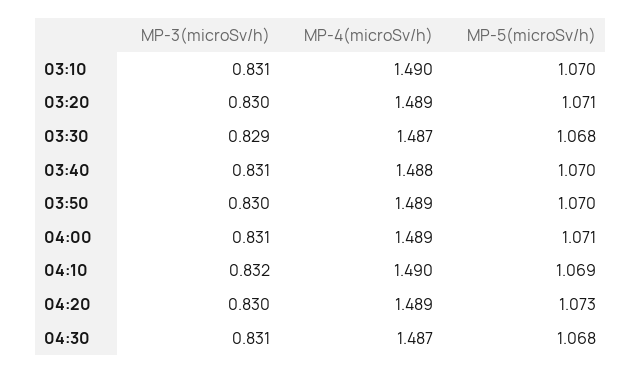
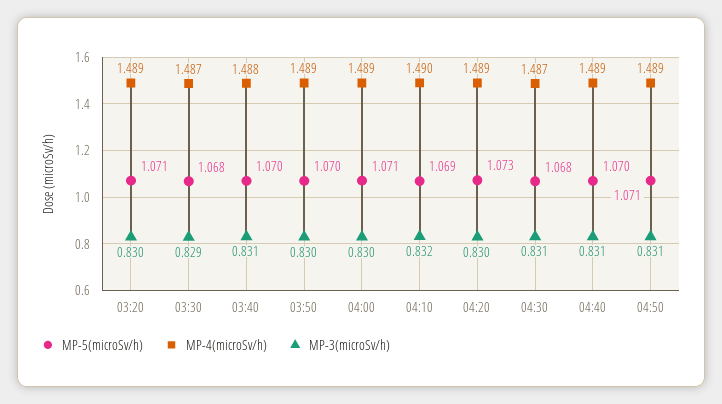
MP-3(microSv/h), 03:10: 0.831 -> none
MP-4(microSv/h), 03:10: 1.49 -> none
MP-5(microSv/h), 03:10: 1.07 -> none
MP-3(microSv/h), 04:00: 0.831 -> 0.83
MP-5(microSv/h), 04:40: none -> 1.07
MP-4(microSv/h), 04:40: none -> 1.489
MP-3(microSv/h), 04:40: none -> 0.831
MP-5(microSv/h), 04:50: none -> 1.071
MP-4(microSv/h), 04:50: none -> 1.489
MP-3(microSv/h), 04:50: none -> 0.831

